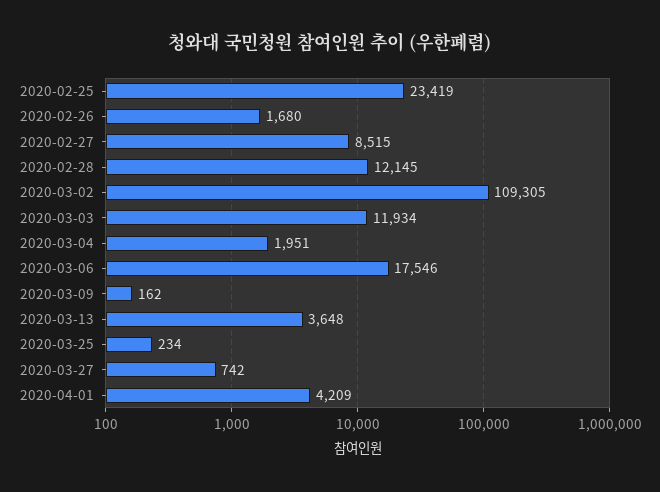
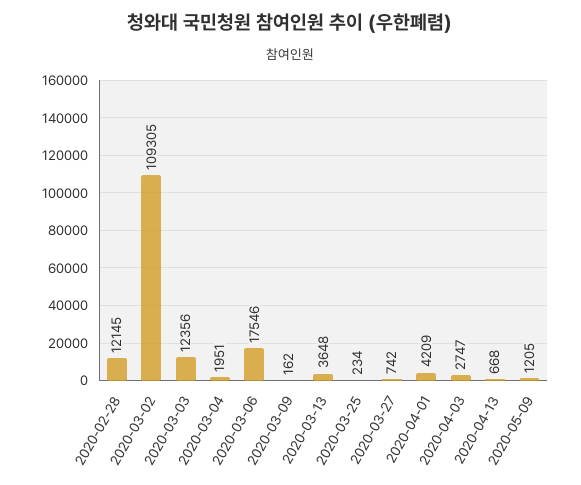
2020-02-25: 23419 -> none
2020-02-26: 1680 -> none
2020-02-27: 8515 -> none
2020-03-03: 11934 -> 12356
2020-04-03: none -> 2747
2020-04-13: none -> 668
2020-05-09: none -> 1205

